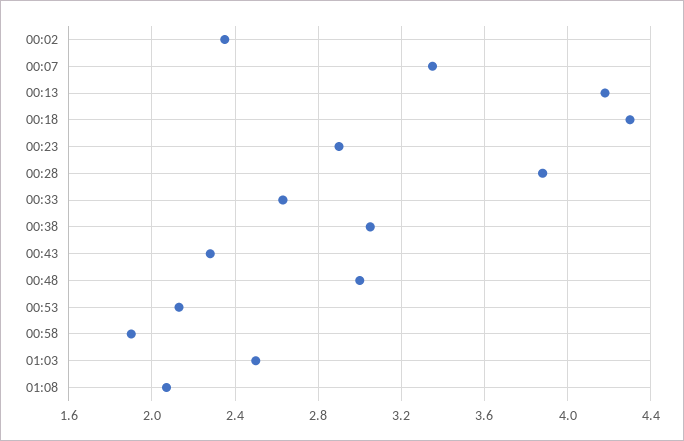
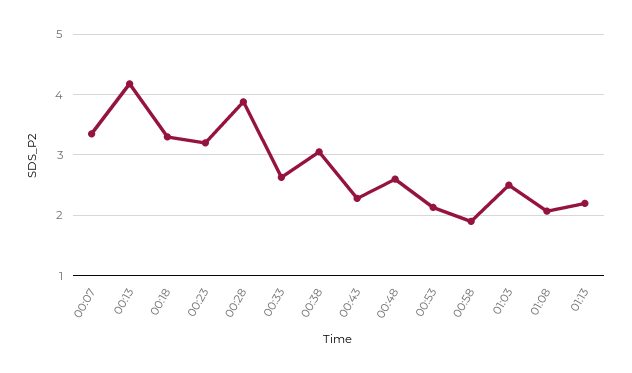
00:02: 2.35 -> none
00:18: 4.3 -> 3.3
00:23: 2.9 -> 3.2
00:48: 3 -> 2.6
01:13: none -> 2.2

